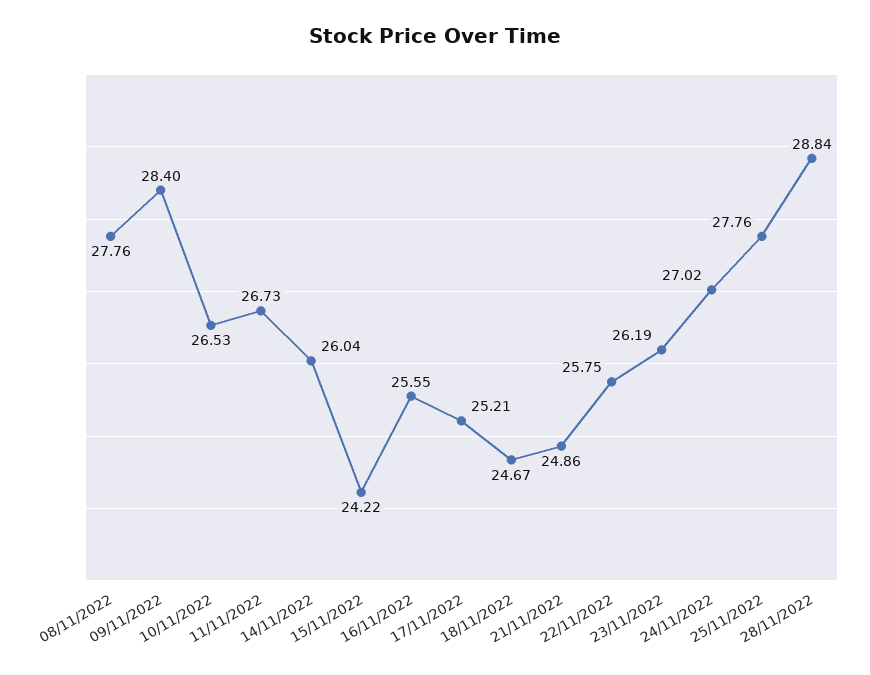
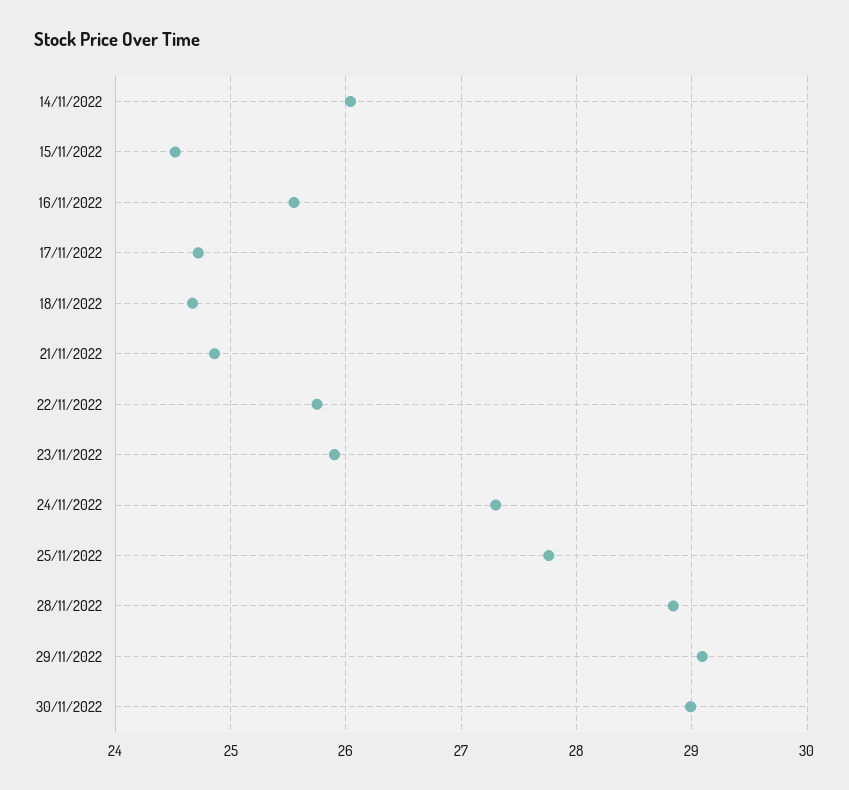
08/11/2022: 27.76 -> none
09/11/2022: 28.4 -> none
10/11/2022: 26.53 -> none
11/11/2022: 26.73 -> none
15/11/2022: 24.22 -> 24.5
17/11/2022: 25.21 -> 24.7
23/11/2022: 26.19 -> 25.9
24/11/2022: 27.02 -> 27.3
29/11/2022: none -> 29.1
30/11/2022: none -> 29

